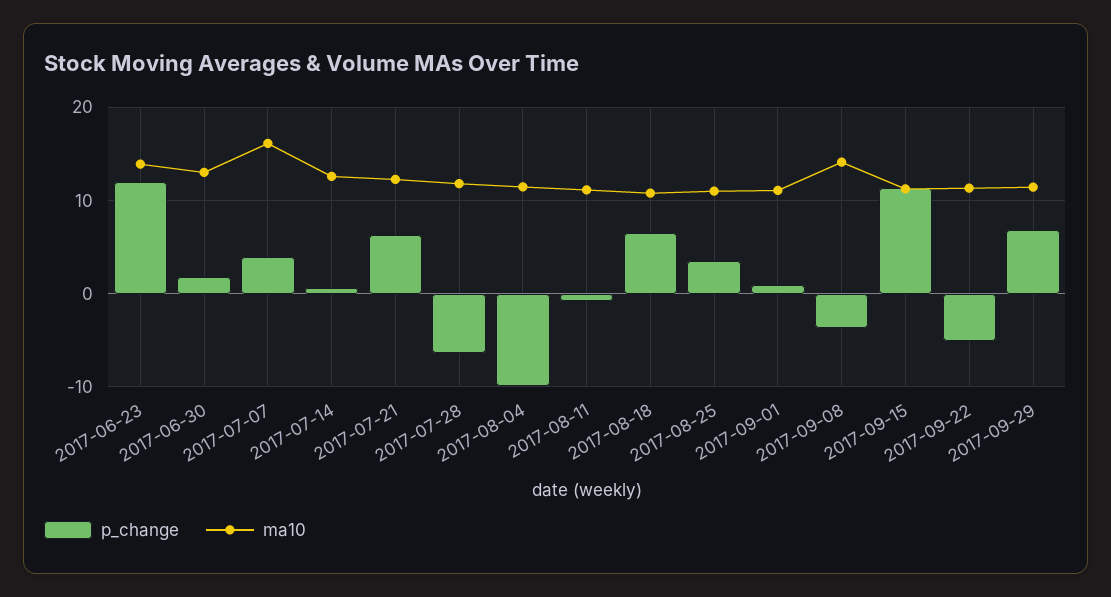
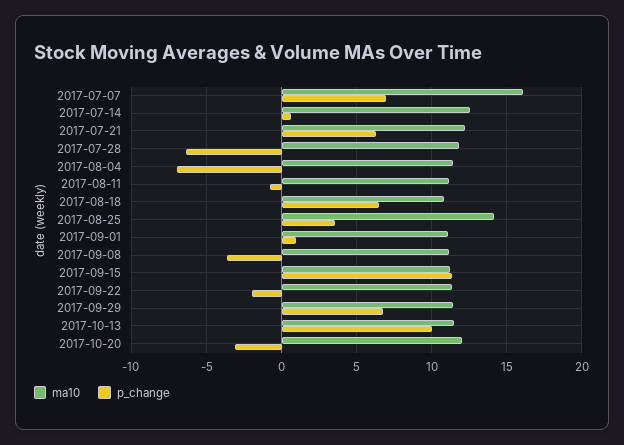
p_change, 2017-06-23: 12 -> none
ma10, 2017-06-23: 14 -> none
p_change, 2017-06-30: 2 -> none
ma10, 2017-06-30: 13 -> none
p_change, 2017-07-07: 4 -> 7
p_change, 2017-08-04: -10 -> -7
ma10, 2017-08-25: 11 -> 14
ma10, 2017-09-08: 14 -> 11
p_change, 2017-09-22: -5 -> -2
ma10, 2017-10-13: none -> 11.5
p_change, 2017-10-13: none -> 10
ma10, 2017-10-20: none -> 12
p_change, 2017-10-20: none -> -3

